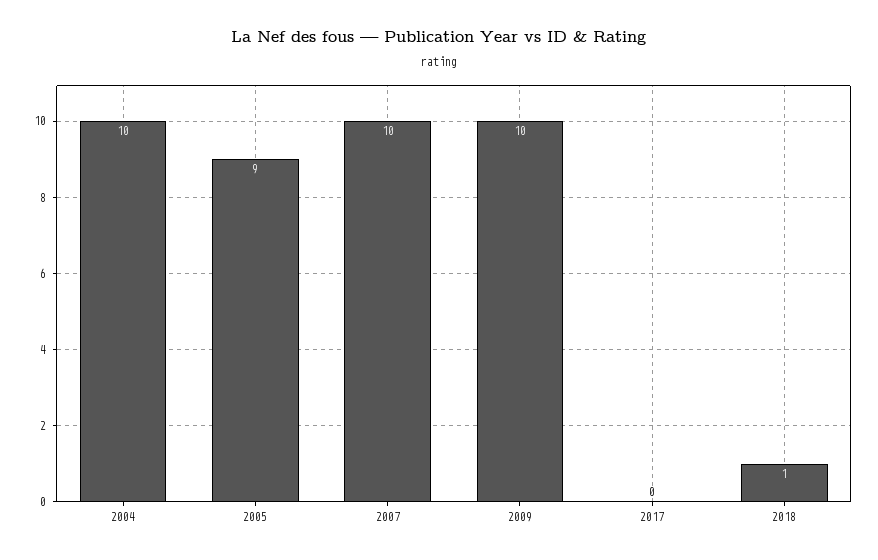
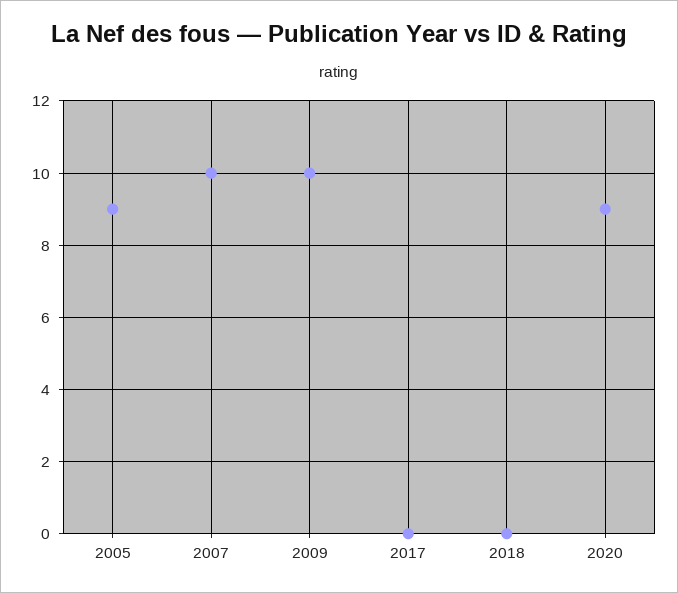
2004: 10 -> none
2018: 1 -> 0
2020: none -> 9

